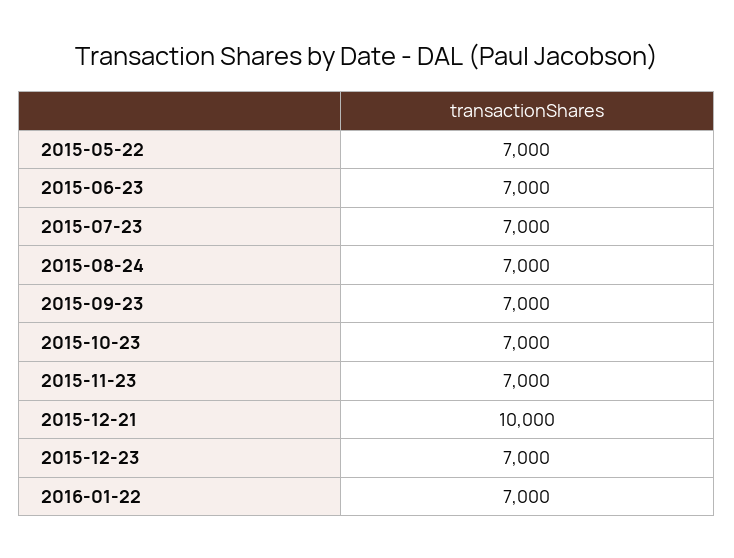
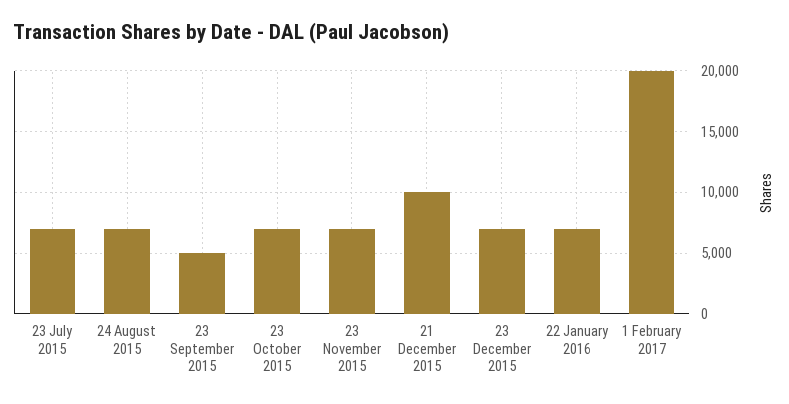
2015-05-22: 7000 -> none
2015-06-23: 7000 -> none
2015-09-23: 7000 -> 5000
1 February 2017: none -> 20000

